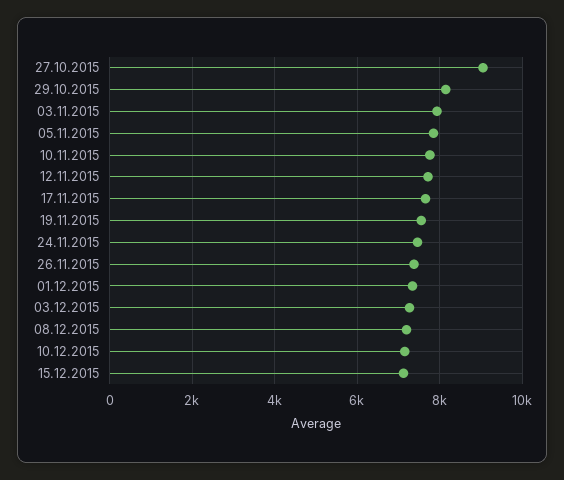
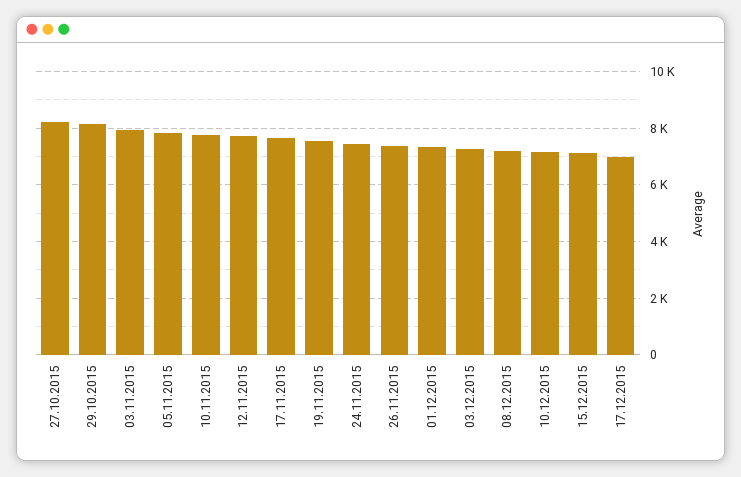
27.10.2015: 9000 -> 8250
17.12.2015: none -> 7000

